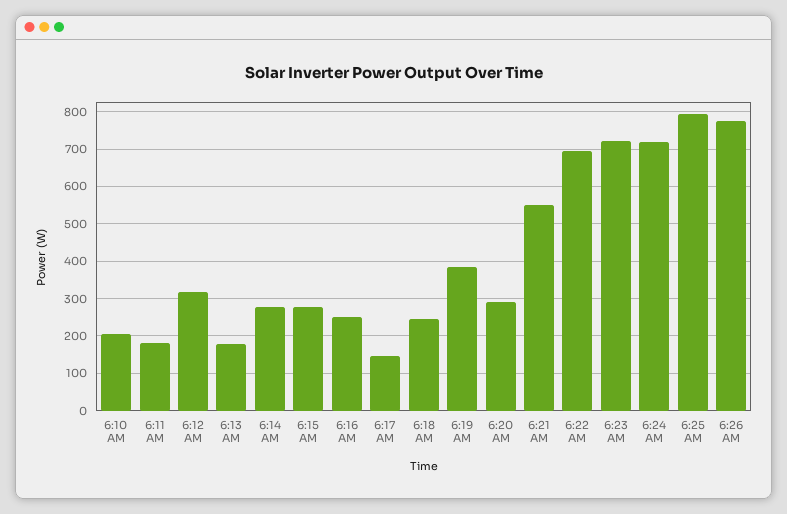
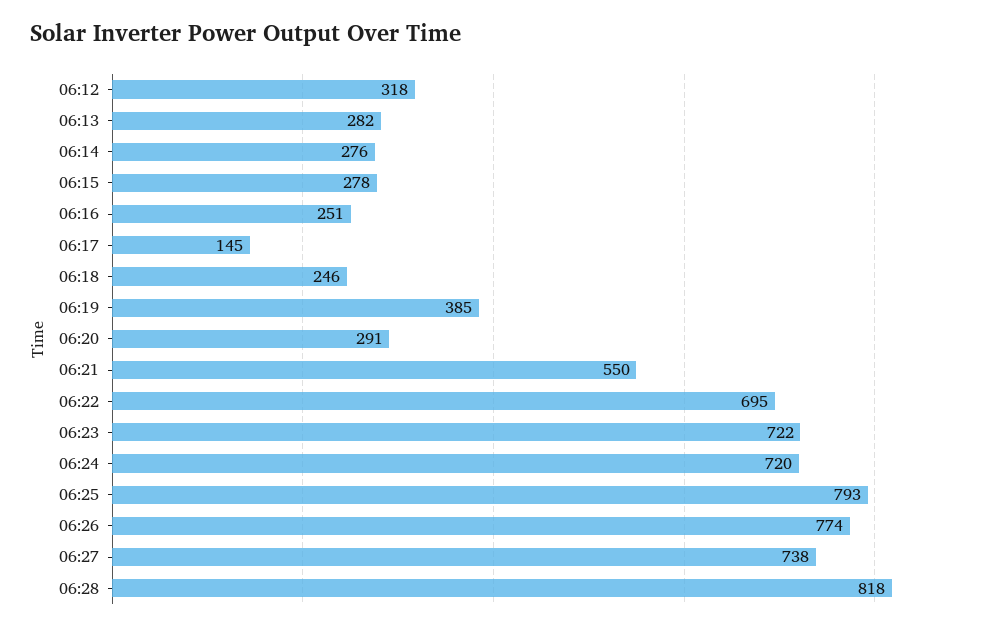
6:10 AM: 200 -> none
6:11 AM: 180 -> none
6:13 AM: 180 -> 282
06:27: none -> 738
06:28: none -> 818

